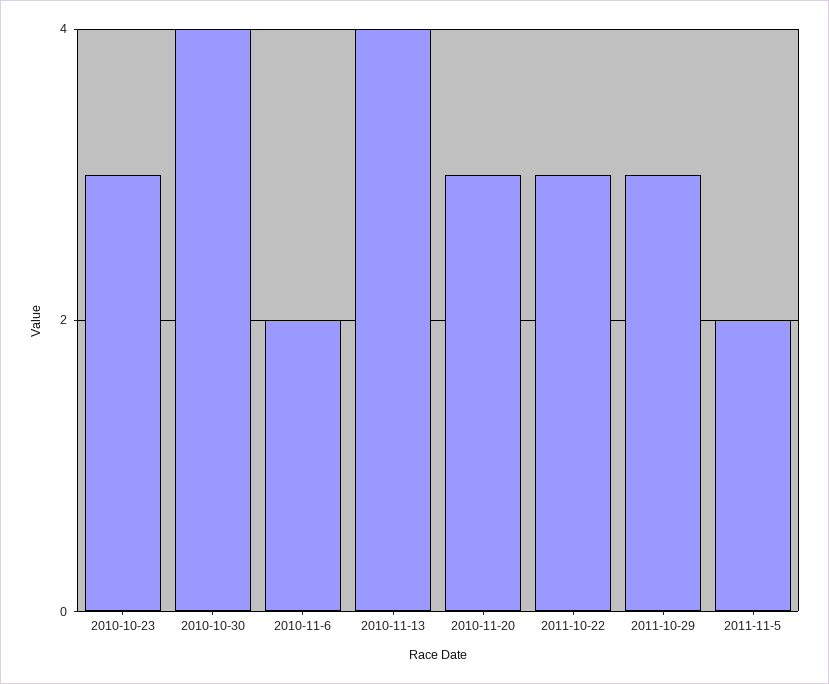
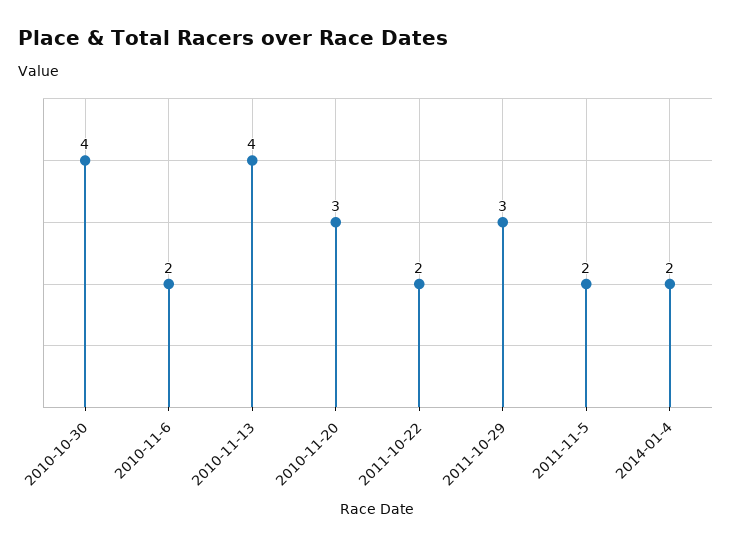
2010-10-23: 3 -> none
2011-10-22: 3 -> 2
2014-01-4: none -> 2

